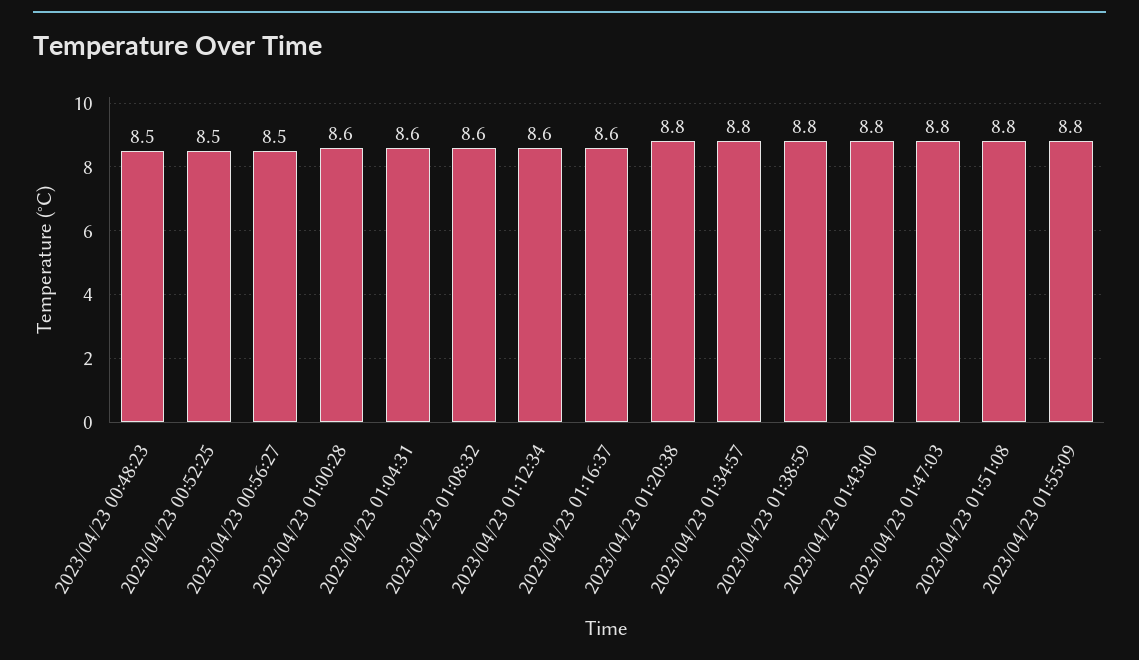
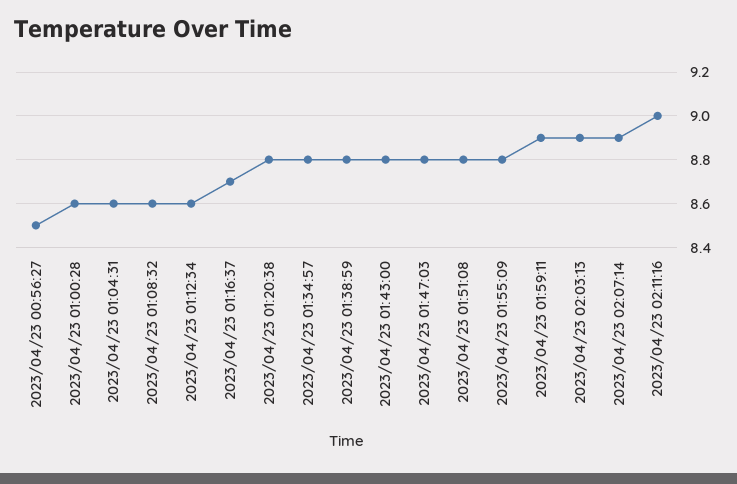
2023/04/23 00:48:23: 8.5 -> none
2023/04/23 00:52:25: 8.5 -> none
2023/04/23 01:16:37: 8.6 -> 8.7
2023/04/23 01:59:11: none -> 8.9
2023/04/23 02:03:13: none -> 8.9
2023/04/23 02:07:14: none -> 8.9
2023/04/23 02:11:16: none -> 9

